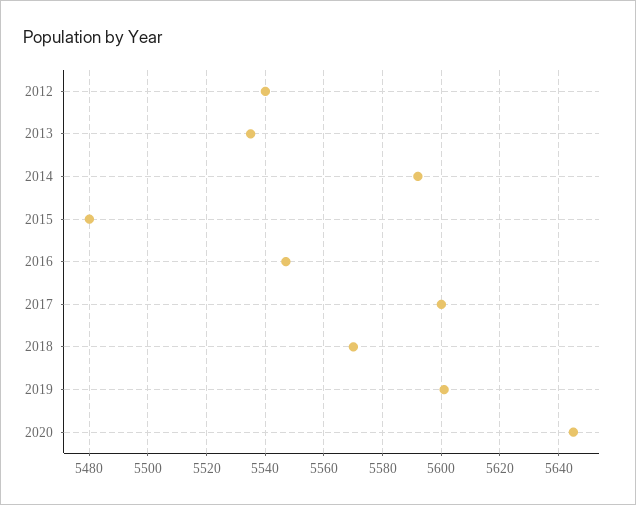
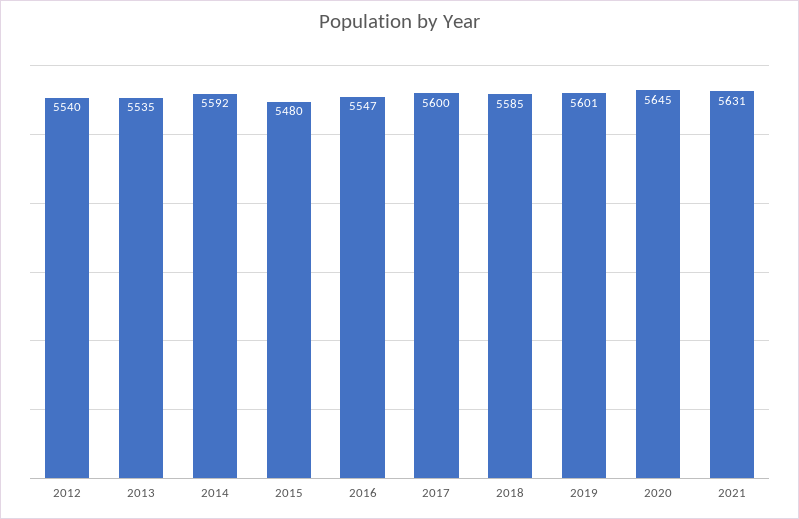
2018: 5570 -> 5585
2021: none -> 5631

